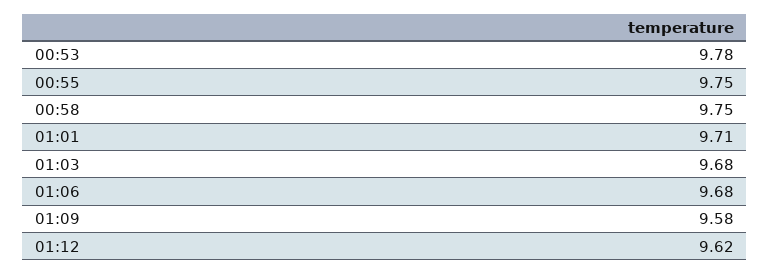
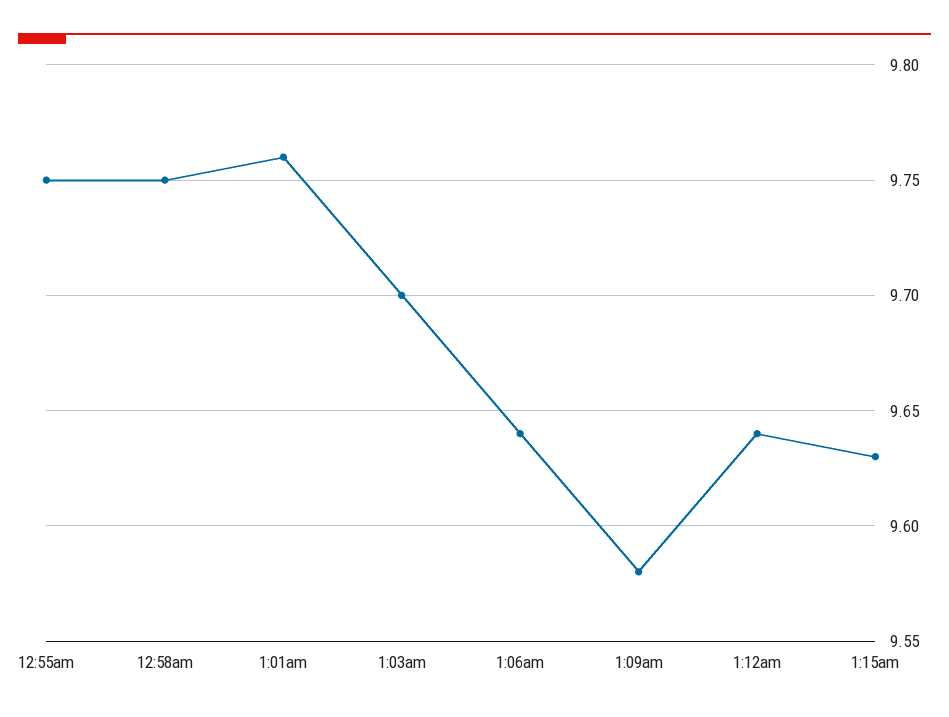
00:53: 9.78 -> none
01:01: 9.71 -> 9.76
01:03: 9.68 -> 9.7
01:06: 9.68 -> 9.64
01:12: 9.62 -> 9.64
1:15am: none -> 9.63

